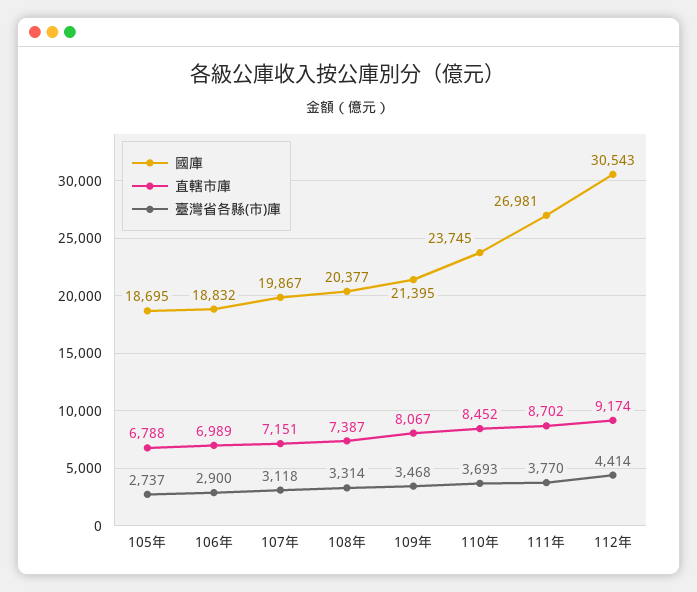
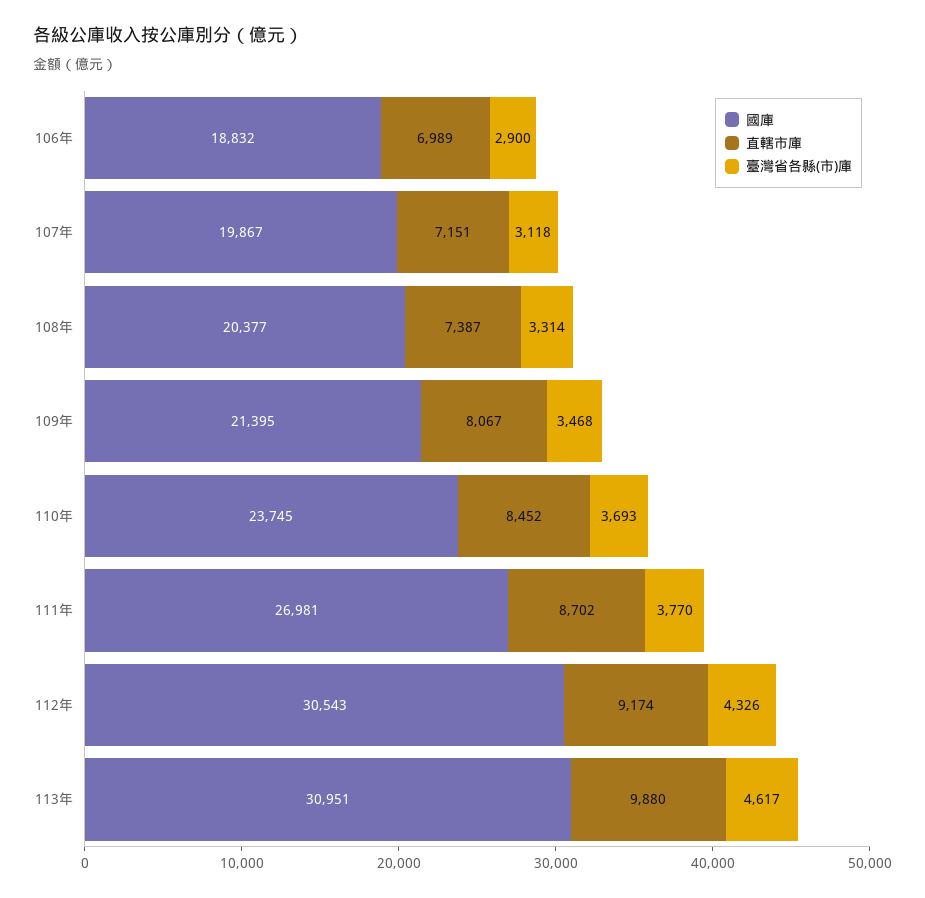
國庫, 105年: 18695 -> none
直轄市庫, 105年: 6788 -> none
臺灣省各縣(市)庫, 105年: 2737 -> none
臺灣省各縣(市)庫, 112年: 4414 -> 4326
國庫, 113年: none -> 30951
直轄市庫, 113年: none -> 9880
臺灣省各縣(市)庫, 113年: none -> 4617

